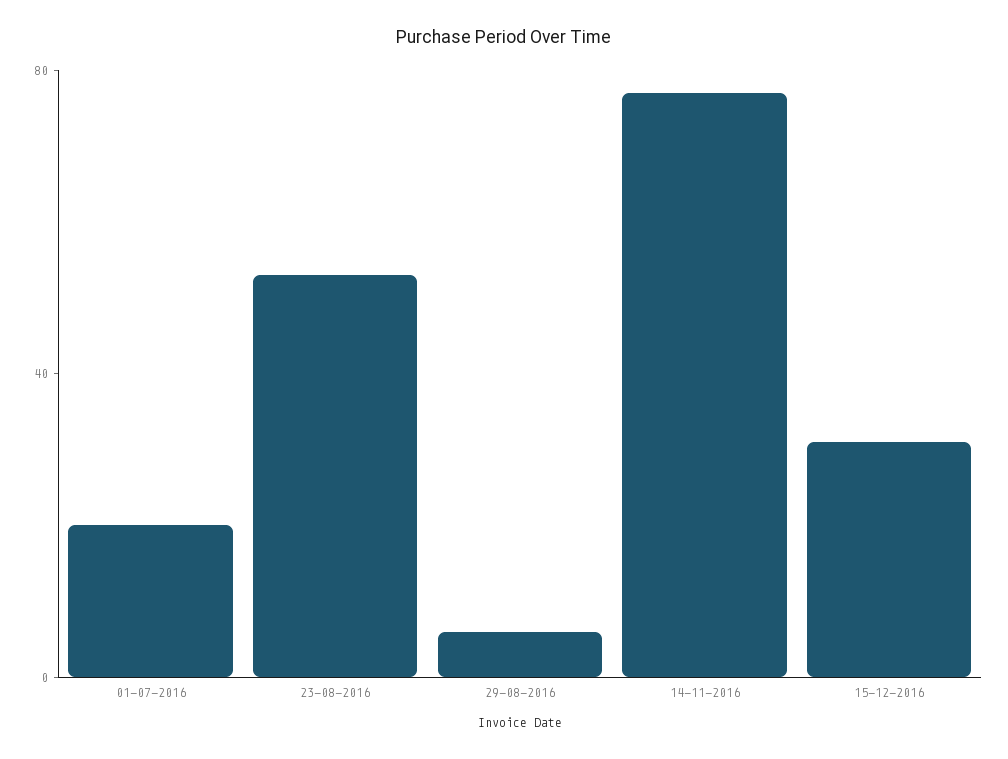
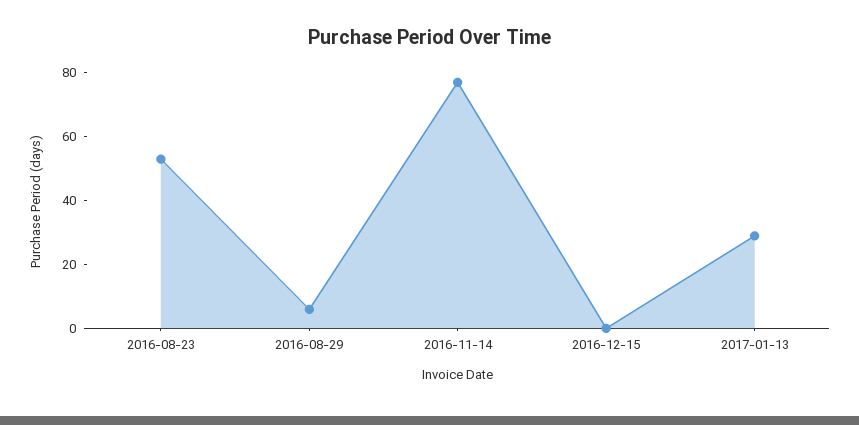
01-07-2016: 20 -> none
15-12-2016: 30 -> 0
2017-01-13: none -> 30

